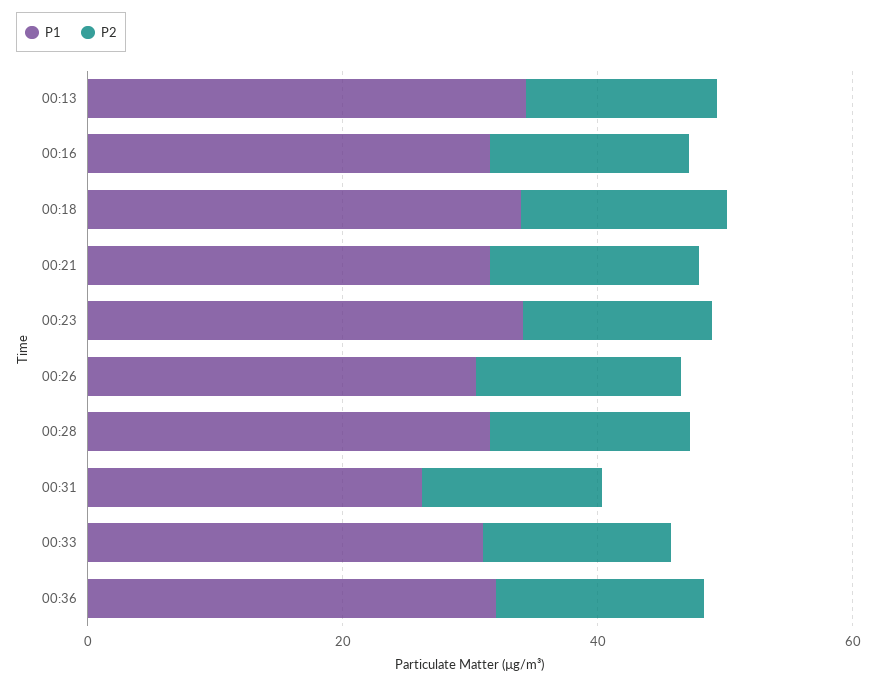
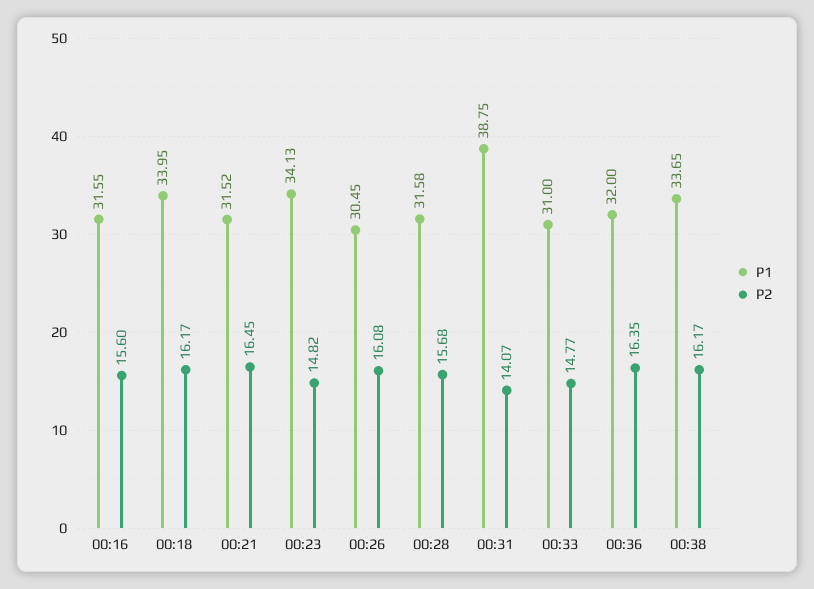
P1, 00:13: 35 -> none
P2, 00:13: 15 -> none
P1, 00:31: 25 -> 38.75
P1, 00:38: none -> 33.65
P2, 00:38: none -> 16.17

